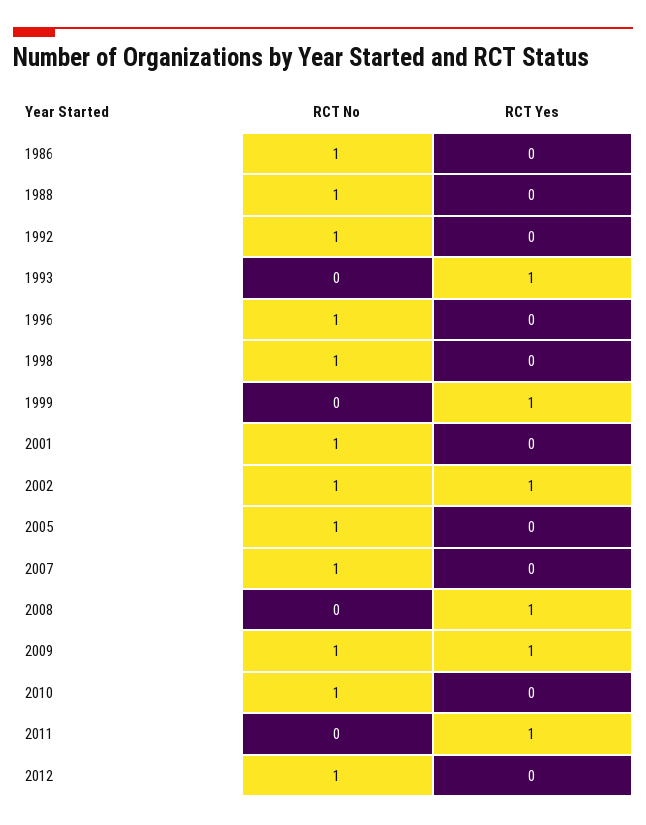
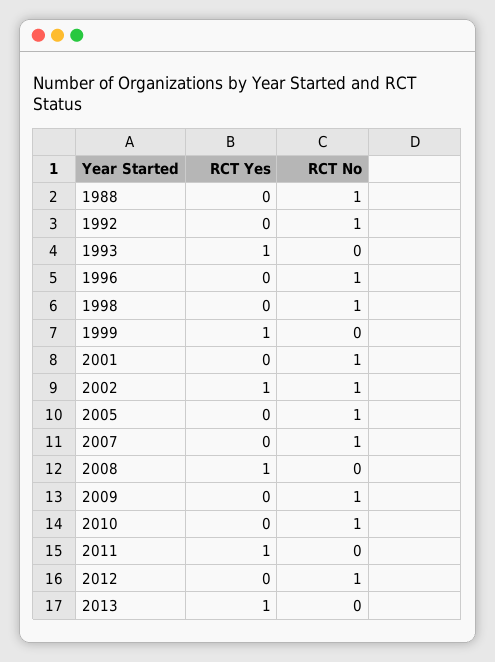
RCT No, 1986: 1 -> none
RCT Yes, 1986: 0 -> none
RCT Yes, 2009: 1 -> 0
RCT Yes, 2013: none -> 1
RCT No, 2013: none -> 0

